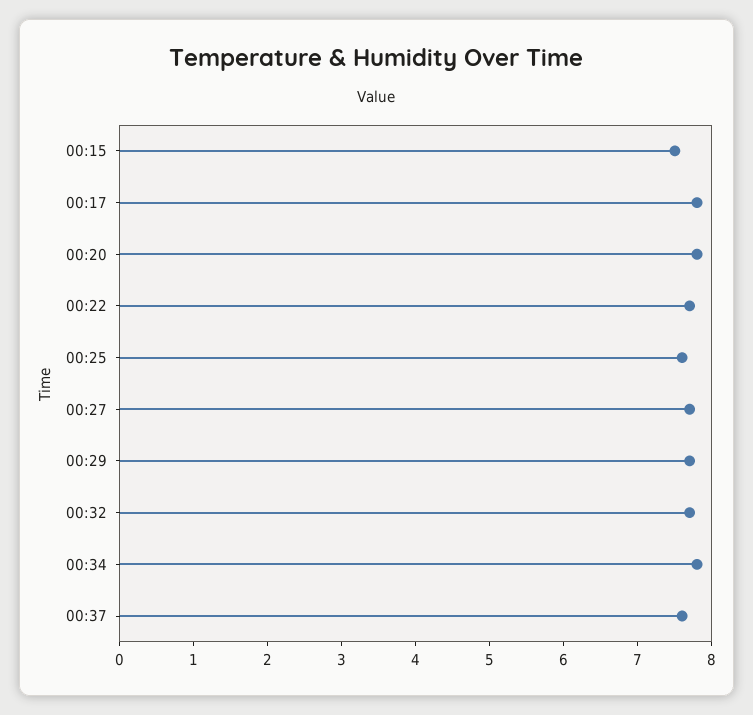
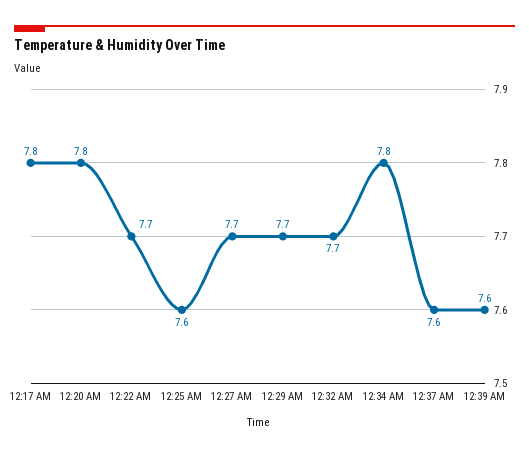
00:15: 7.5 -> none
12:39 AM: none -> 7.6

